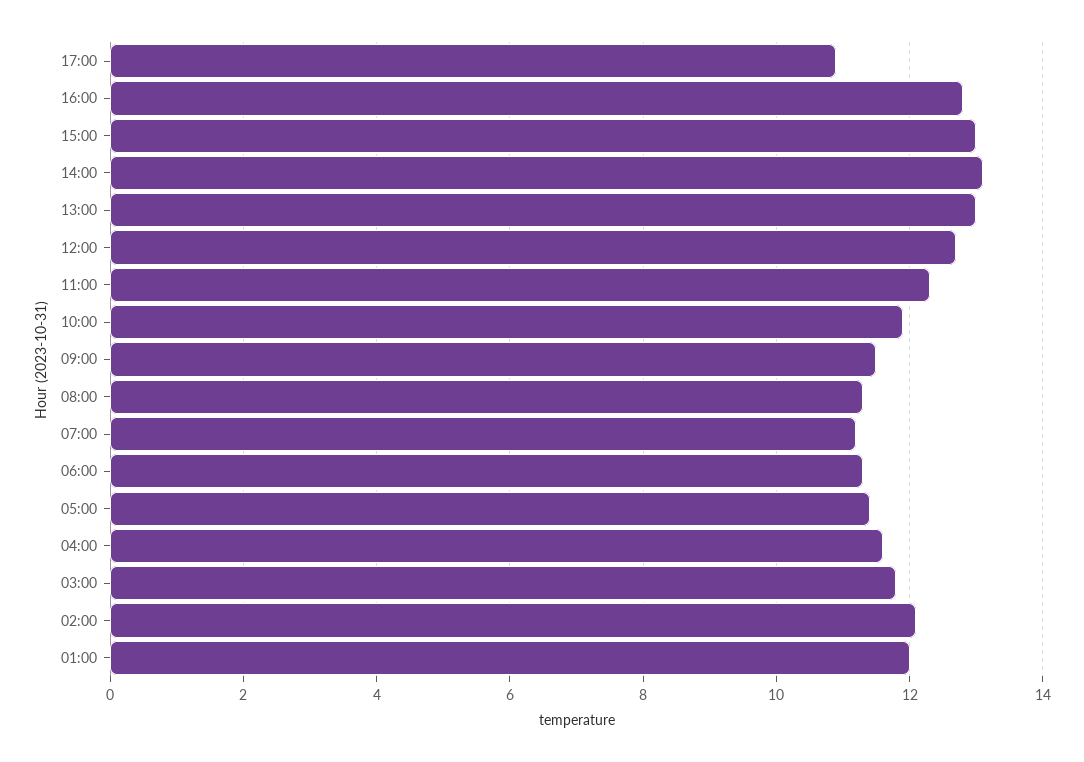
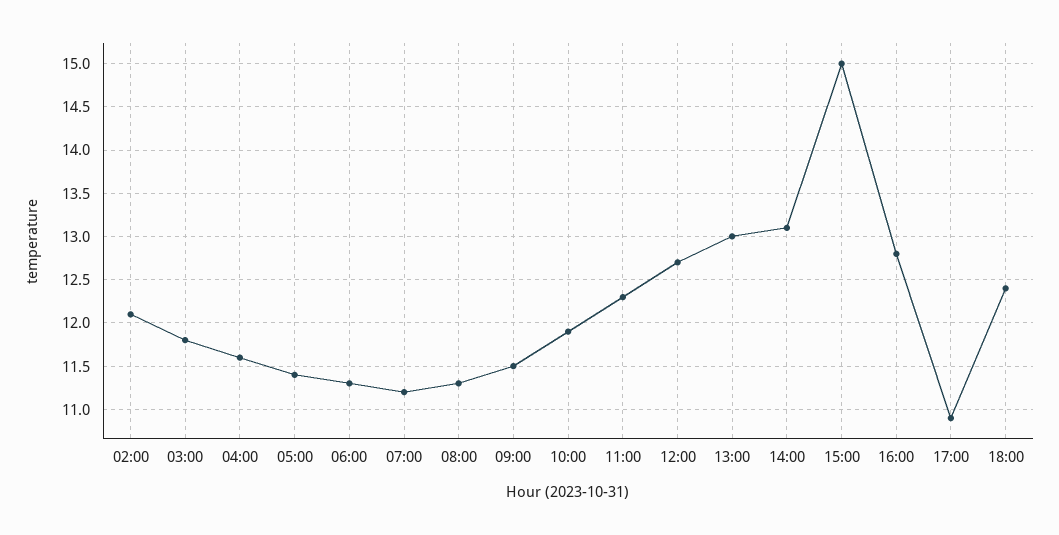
15:00: 13 -> 15
01:00: 12 -> none
18:00: none -> 12.4

